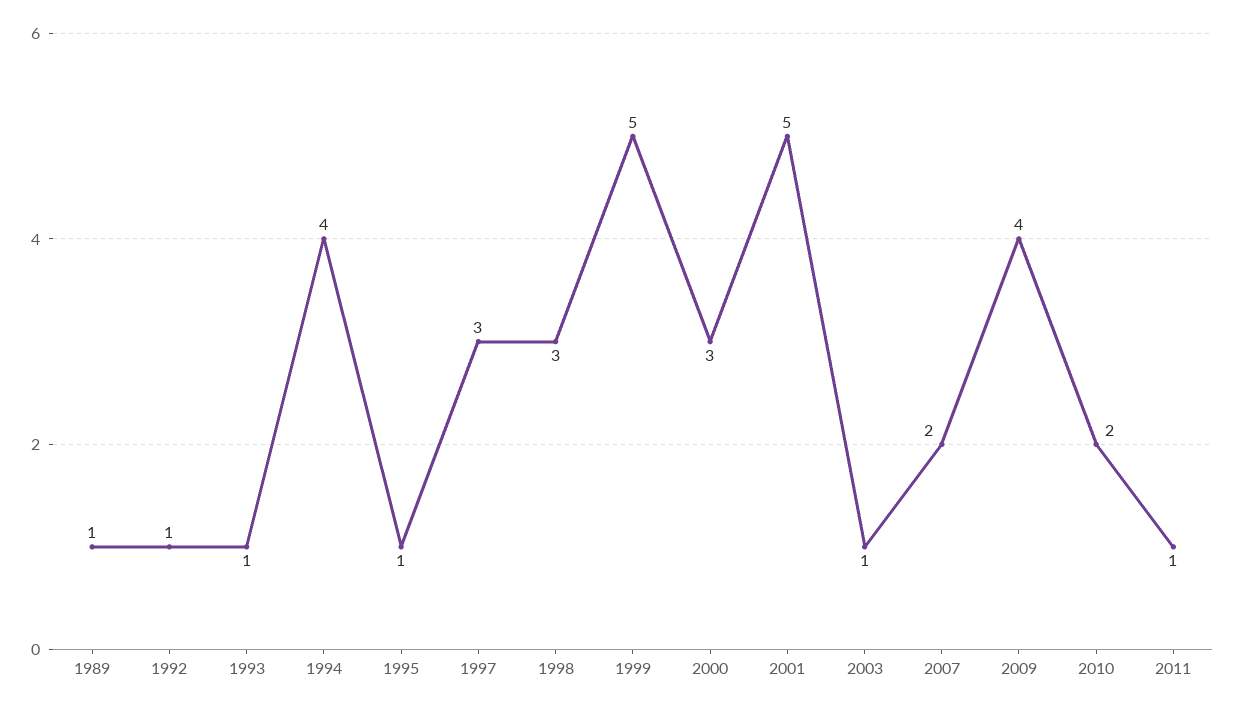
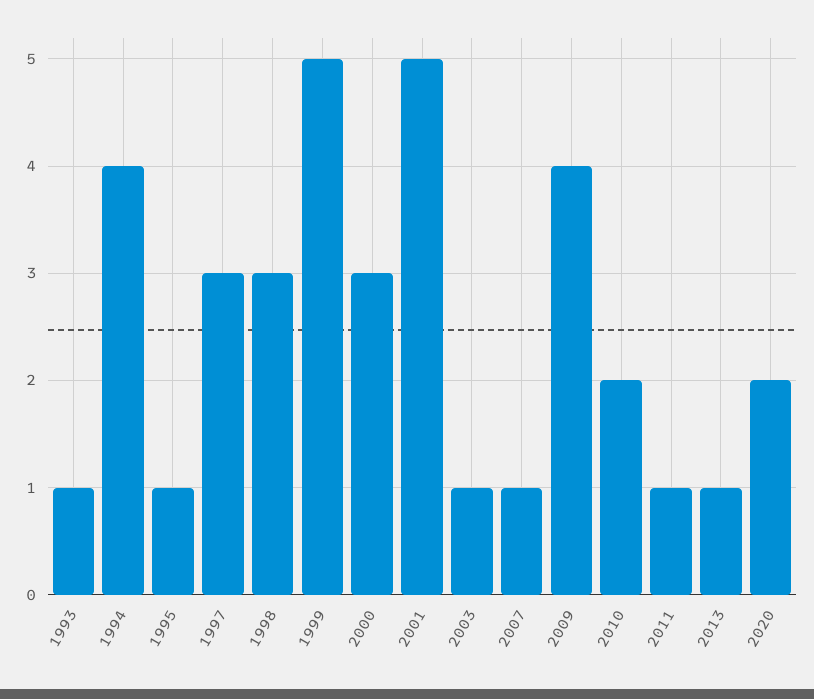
1989: 1 -> none
1992: 1 -> none
2007: 2 -> 1
2013: none -> 1
2020: none -> 2

